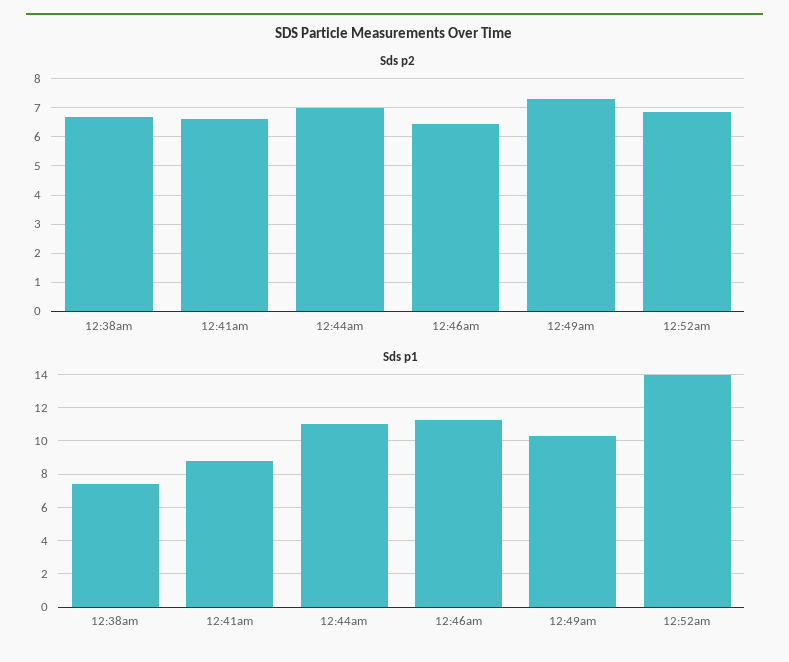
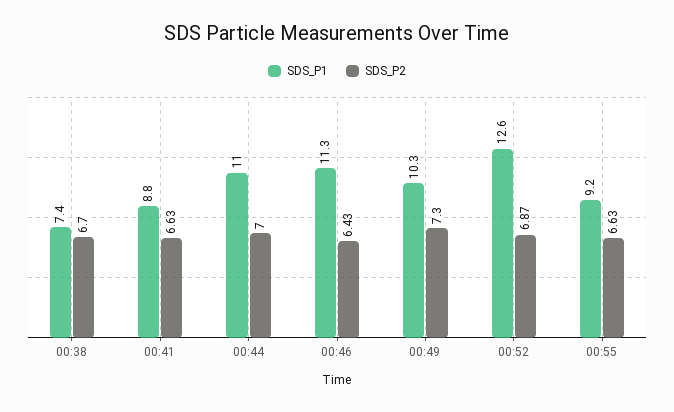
Sds p1, 12:52am: 14 -> 12.6
Sds p1, 00:55: none -> 9.2
Sds p2, 00:55: none -> 6.63

